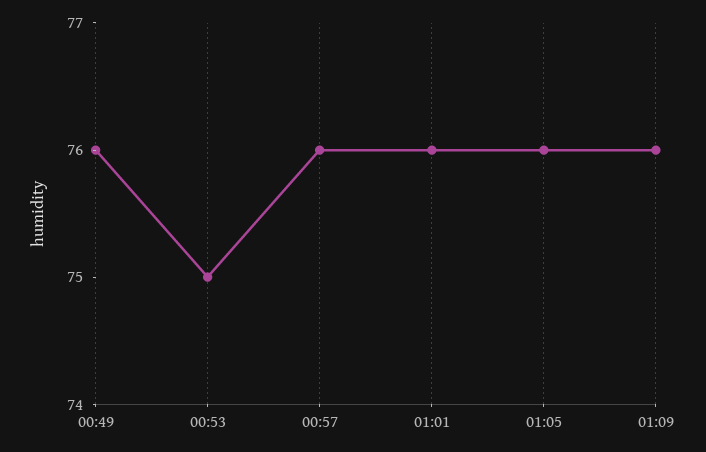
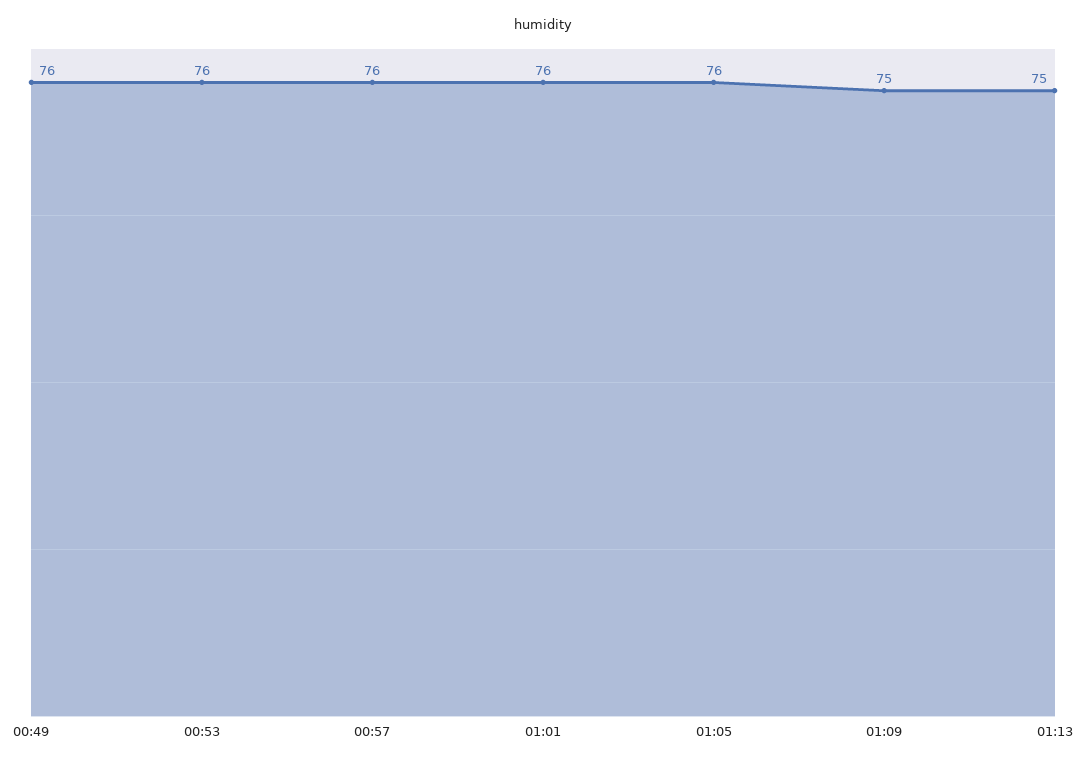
00:53: 75 -> 76
01:09: 76 -> 75
01:13: none -> 75

